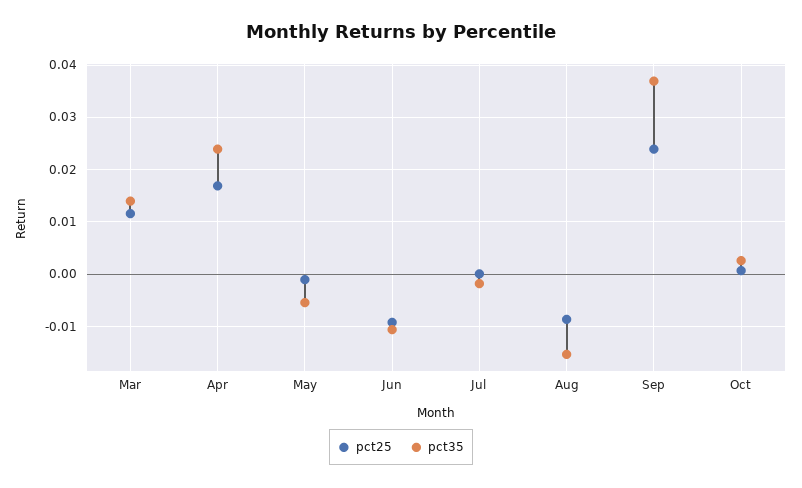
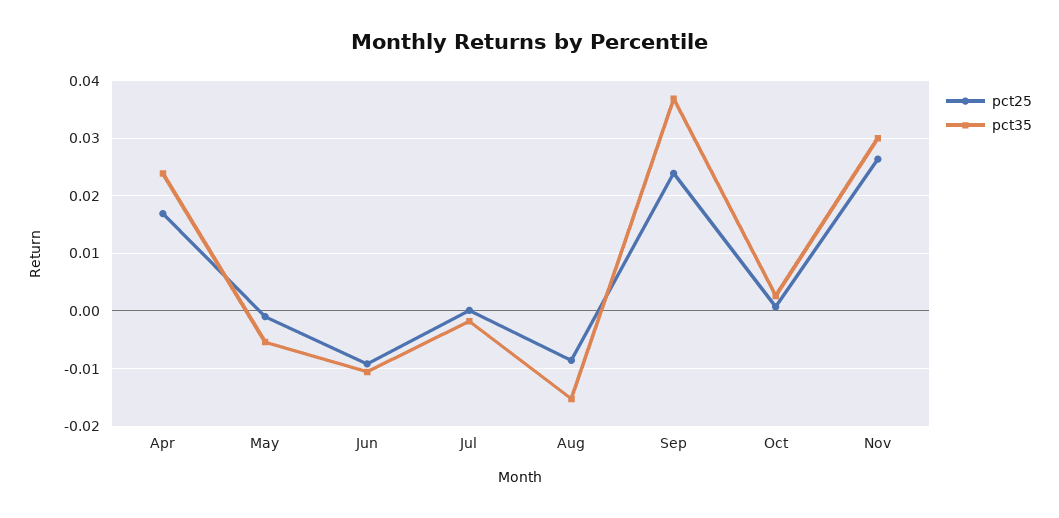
pct25, Mar: 0.012 -> none
pct35, Mar: 0.014 -> none
pct25, Nov: none -> 0.026
pct35, Nov: none -> 0.03

